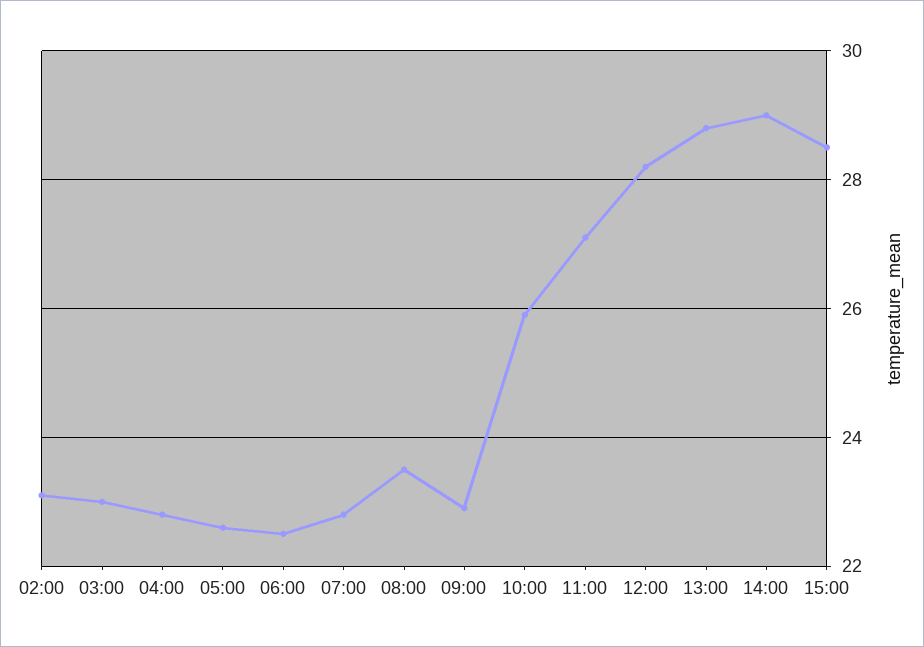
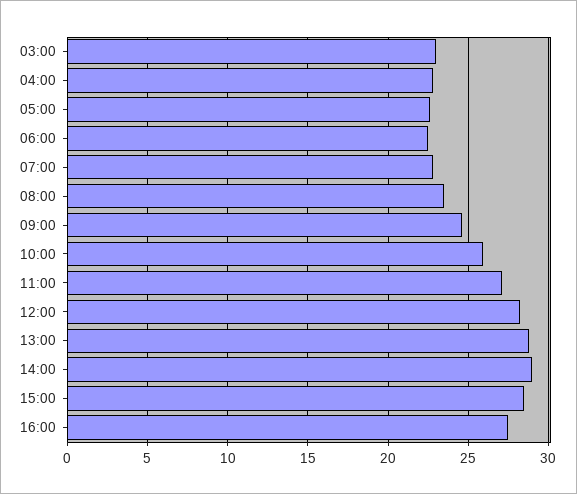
02:00: 23 -> none
09:00: 23 -> 24.5
16:00: none -> 27.5

